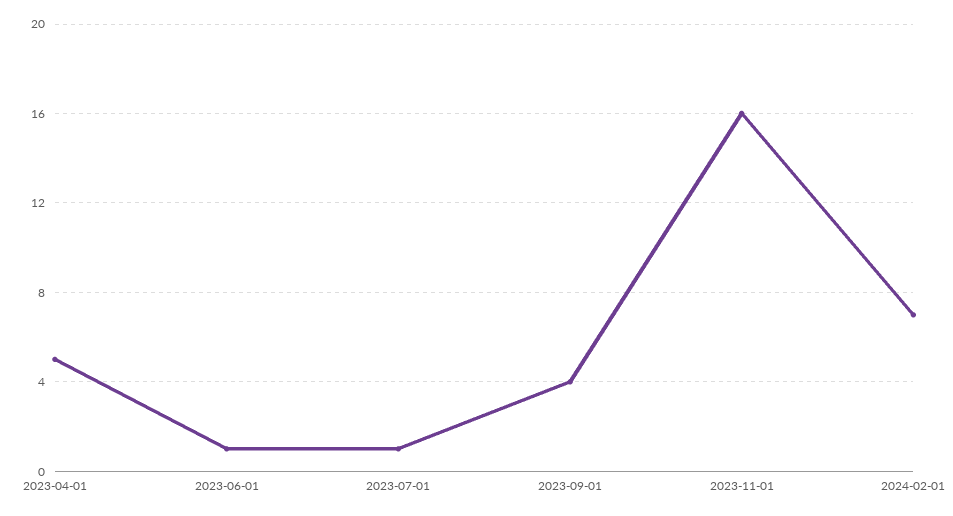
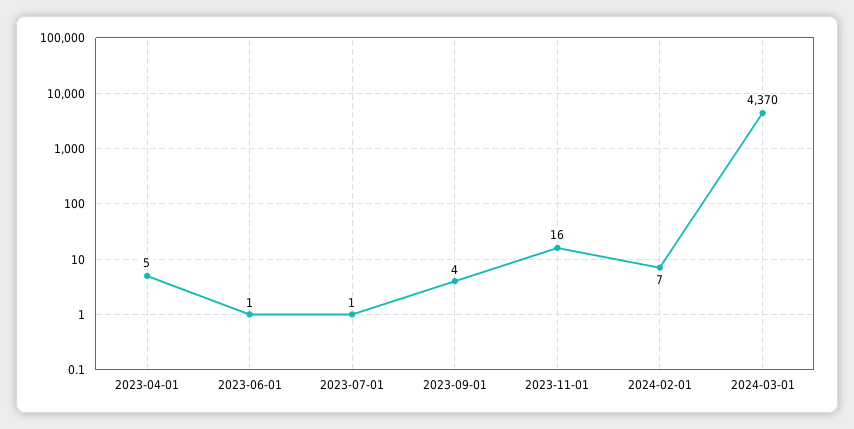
2024-03-01: none -> 4370

